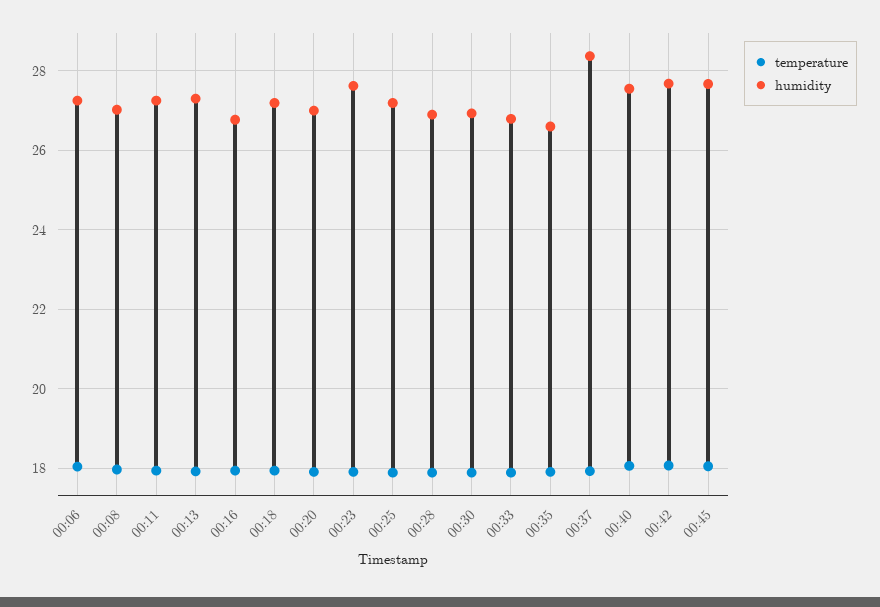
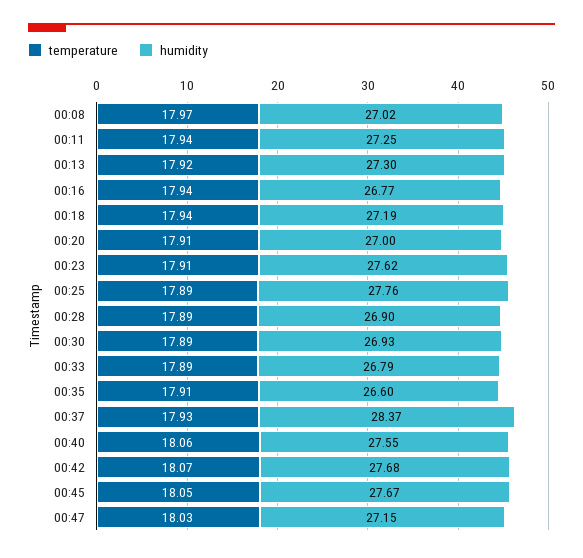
temperature, 00:06: 18 -> none
humidity, 00:06: 27.2 -> none
humidity, 00:25: 27.2 -> 27.76
temperature, 00:47: none -> 18.03
humidity, 00:47: none -> 27.15

